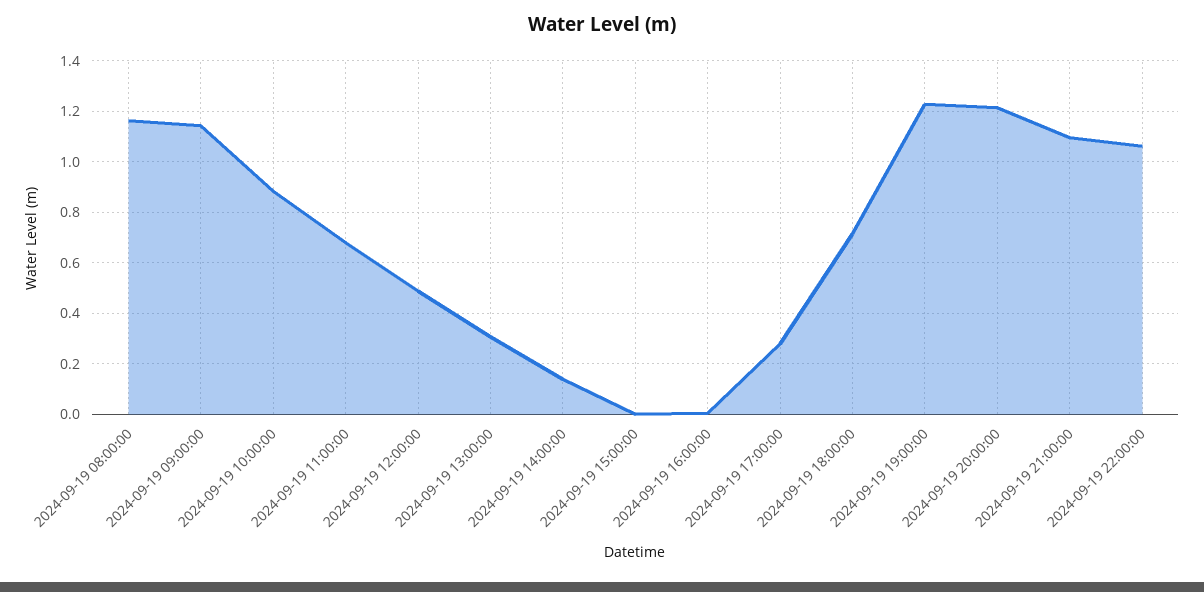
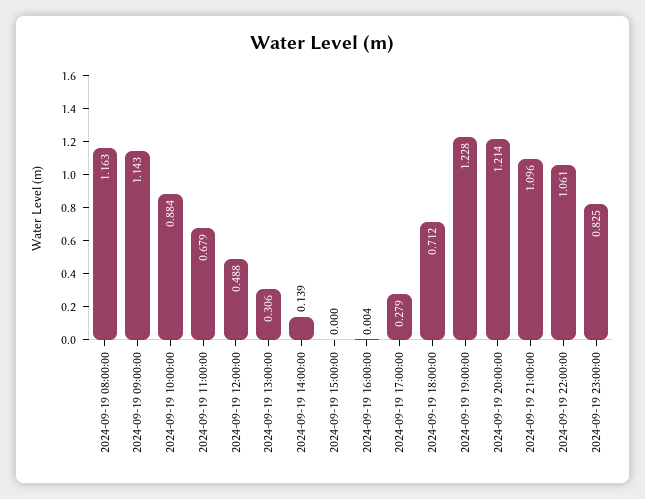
2024-09-19 23:00:00: none -> 0.825

